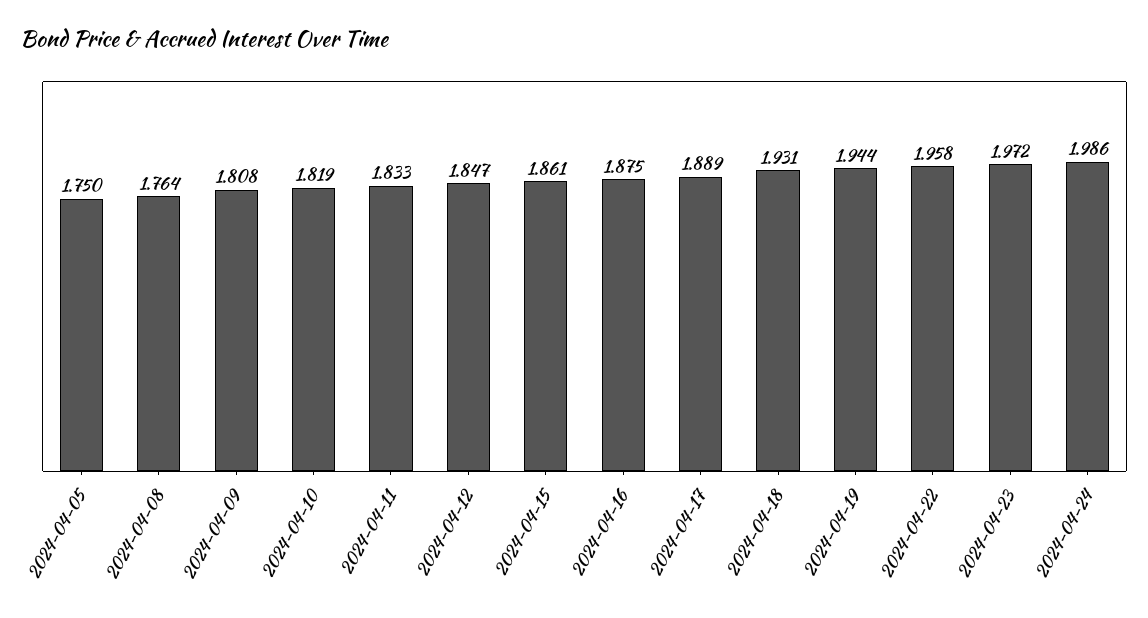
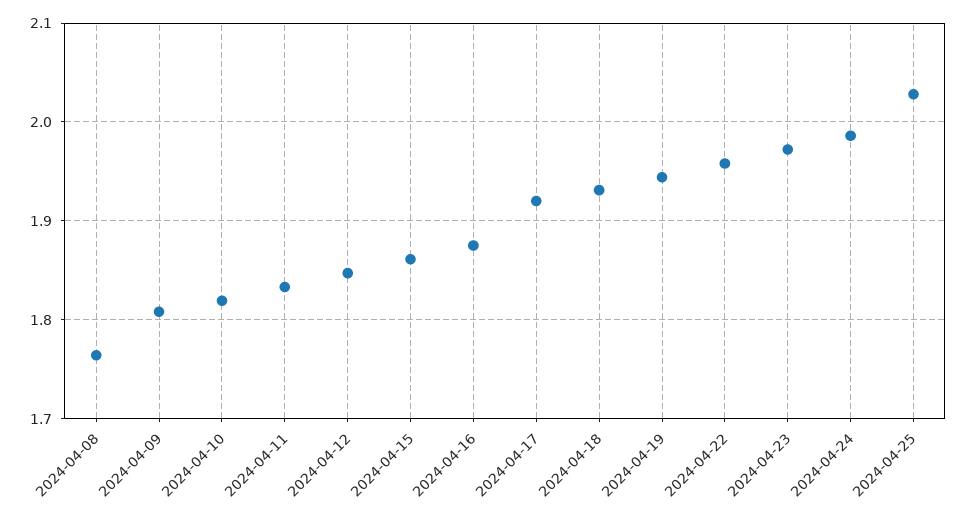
2024-04-05: 1.75 -> none
2024-04-17: 1.889 -> 1.92
2024-04-25: none -> 2.03

